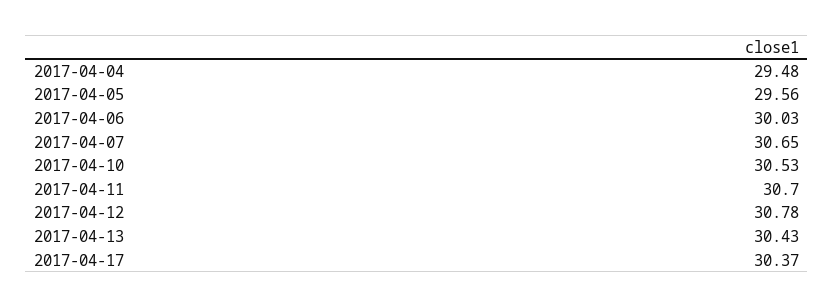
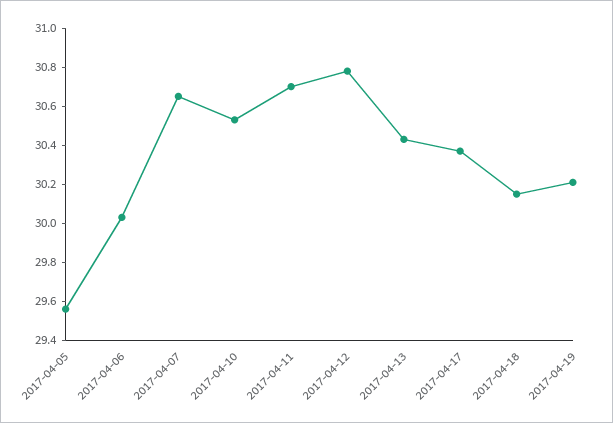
2017-04-04: 29.48 -> none
2017-04-18: none -> 30.15
2017-04-19: none -> 30.2

